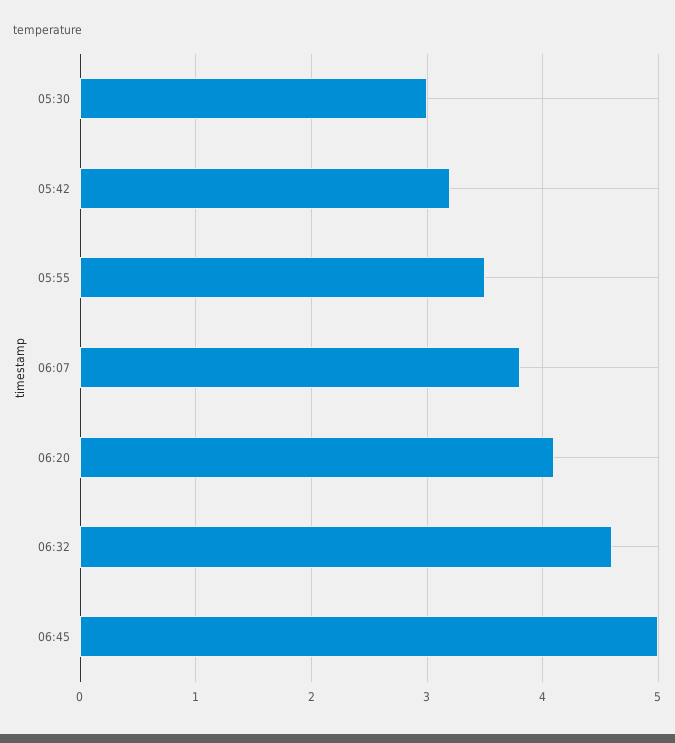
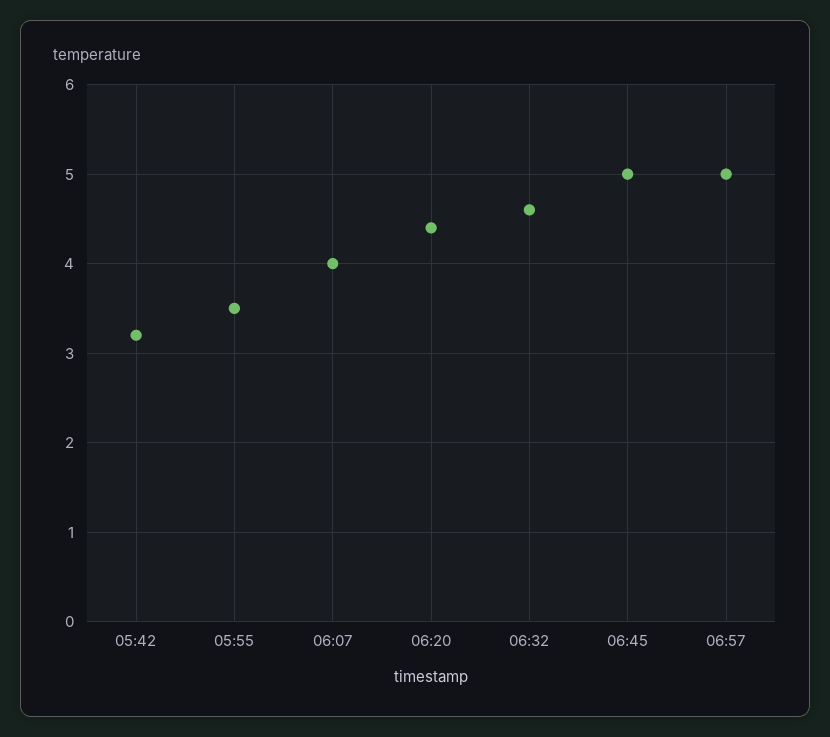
05:30: 3 -> none
06:07: 3.8 -> 4
06:20: 4.1 -> 4.4
06:57: none -> 5

